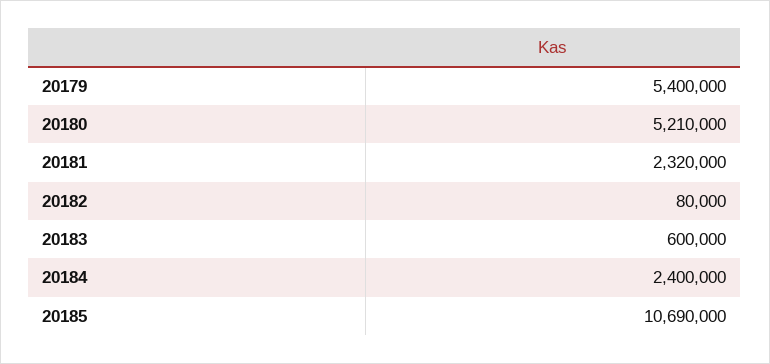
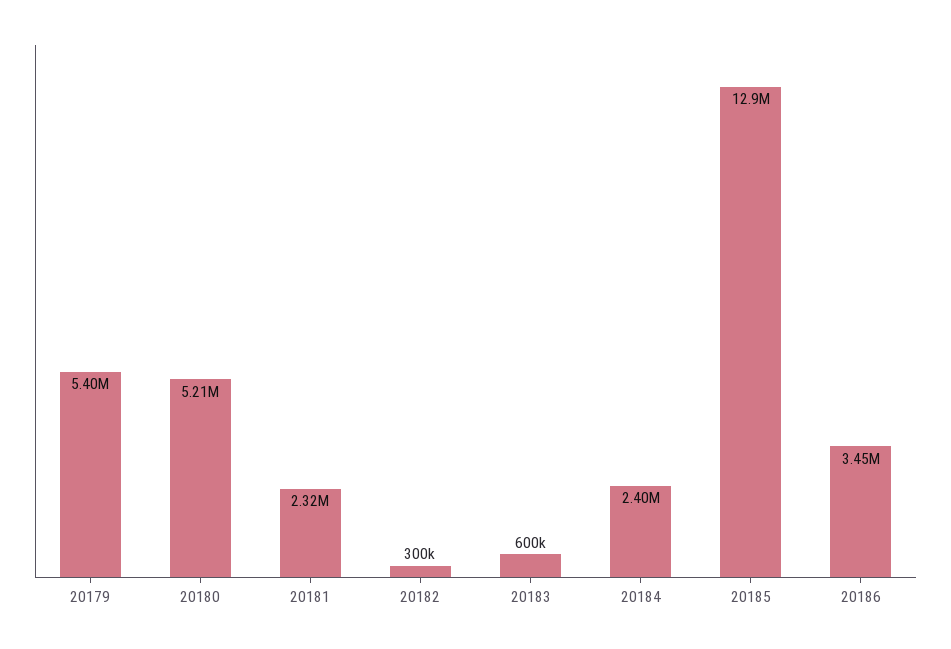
20182: 80000 -> 300000
20185: 10690000 -> 12900000
20186: none -> 3450000

